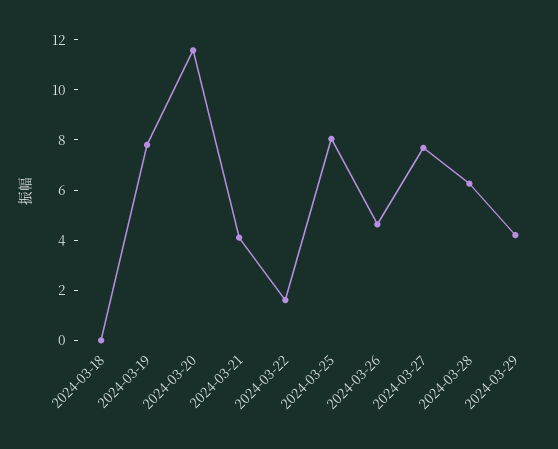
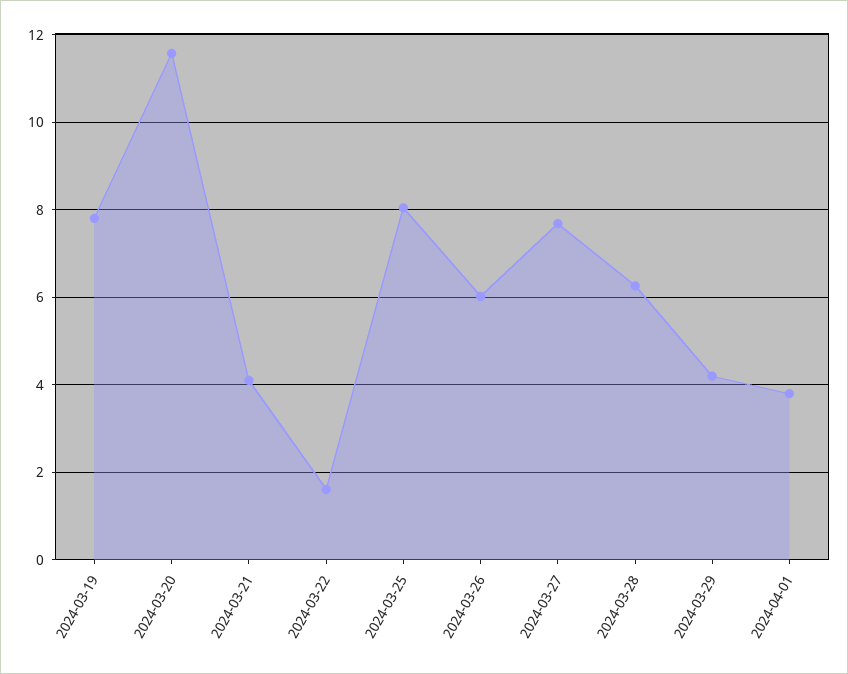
2024-03-18: 0 -> none
2024-03-26: 4.5 -> 6
2024-04-01: none -> 3.8

